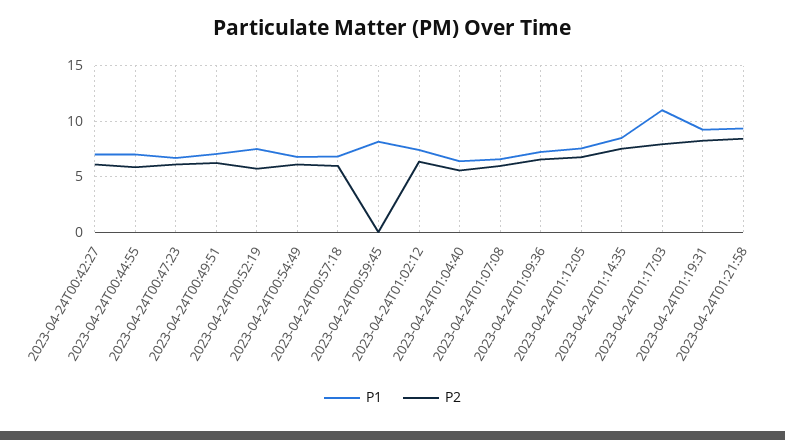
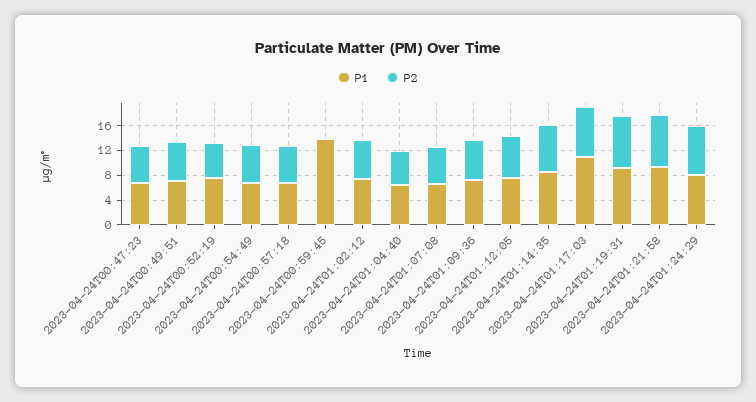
P1, 2023-04-24T00:42:27: 7 -> none
P2, 2023-04-24T00:42:27: 6 -> none
P1, 2023-04-24T00:44:55: 7 -> none
P2, 2023-04-24T00:44:55: 6 -> none
P1, 2023-04-24T00:59:45: 8 -> 14
P1, 2023-04-24T01:24:29: none -> 8
P2, 2023-04-24T01:24:29: none -> 8

